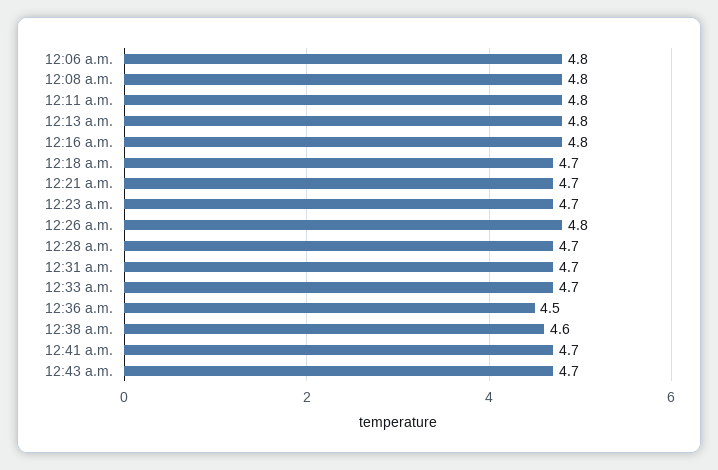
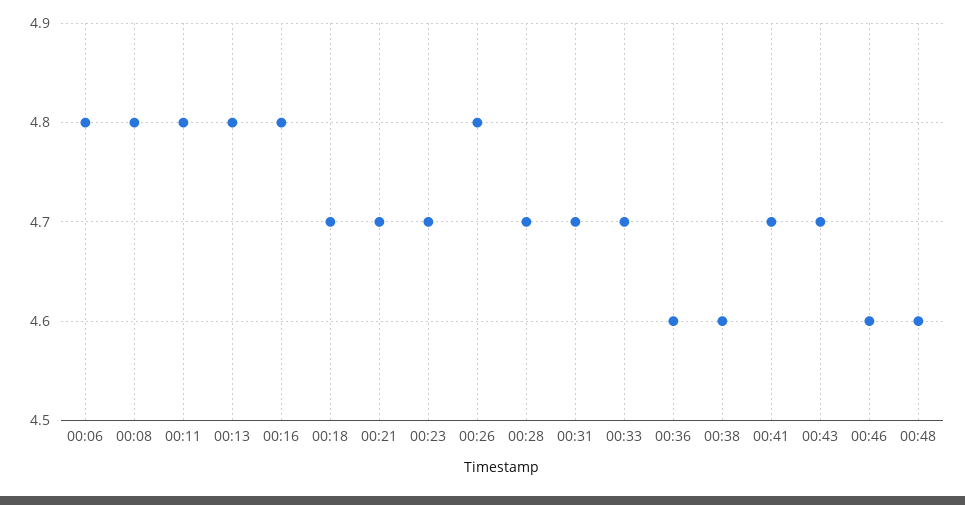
12:36 a.m.: 4.5 -> 4.6
00:46: none -> 4.6
00:48: none -> 4.6

